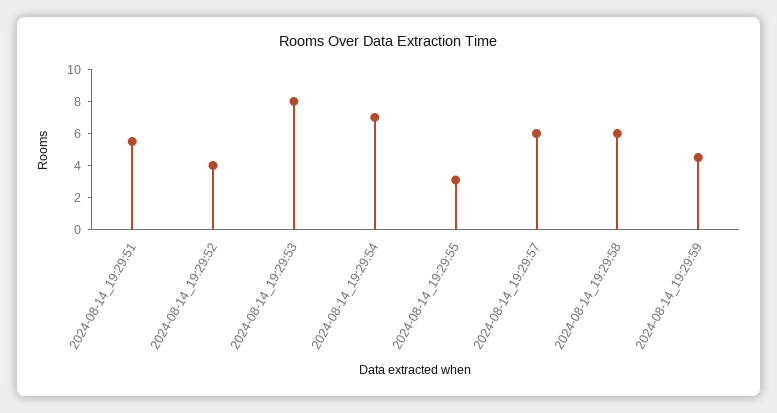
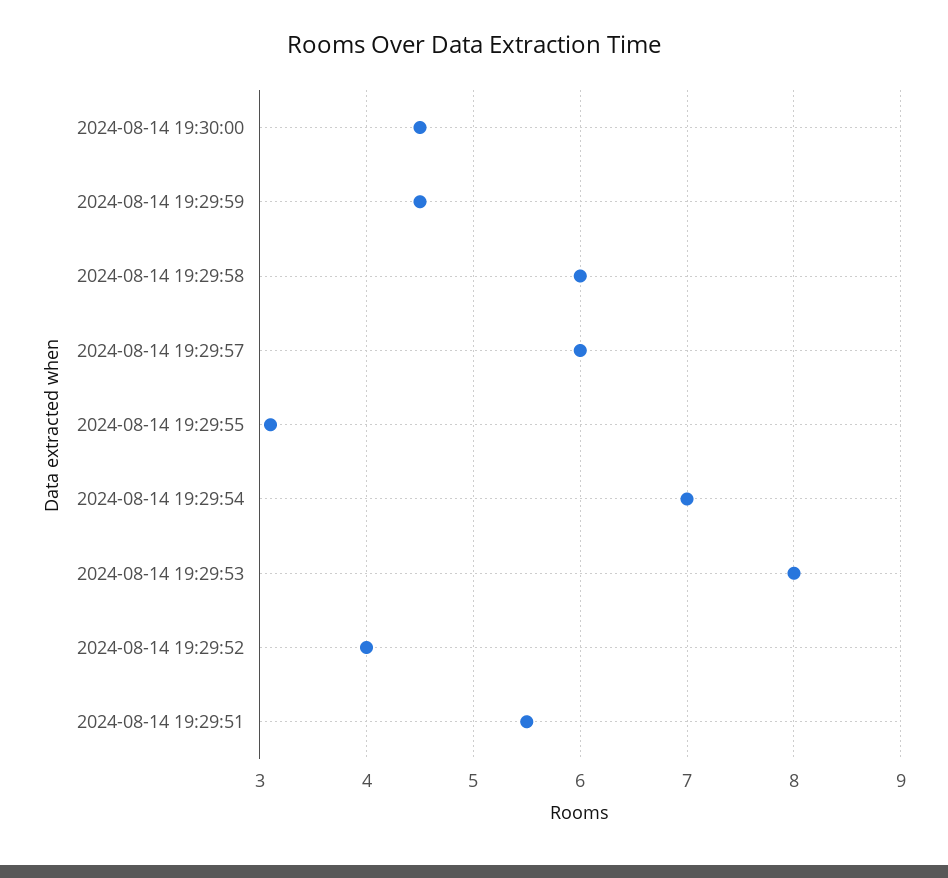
2024-08-14 19:30:00: none -> 4.5

